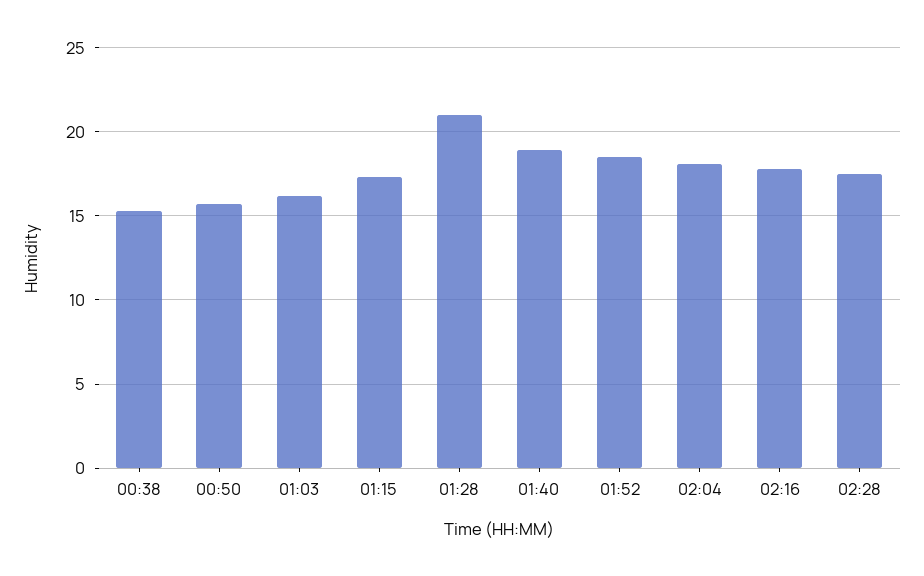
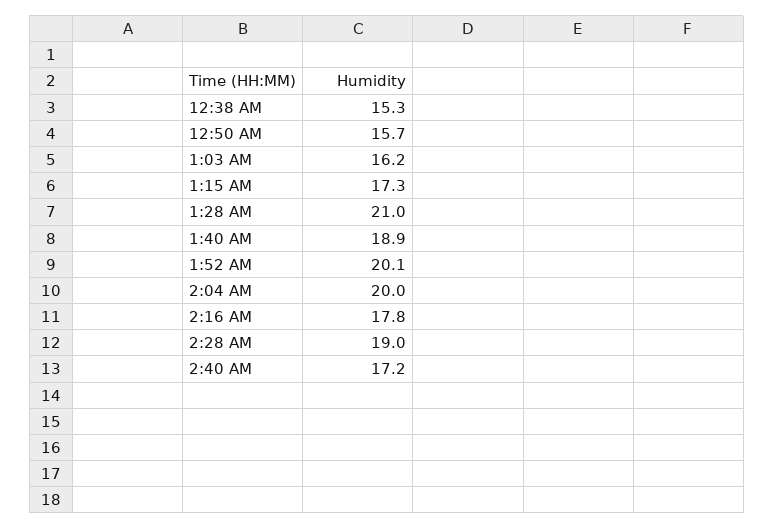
01:52: 18.5 -> 20.1
02:04: 18 -> 20
02:28: 17.5 -> 19
2:40 AM: none -> 17.2

